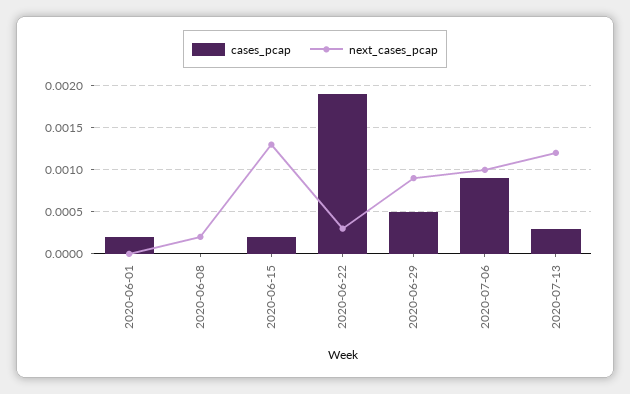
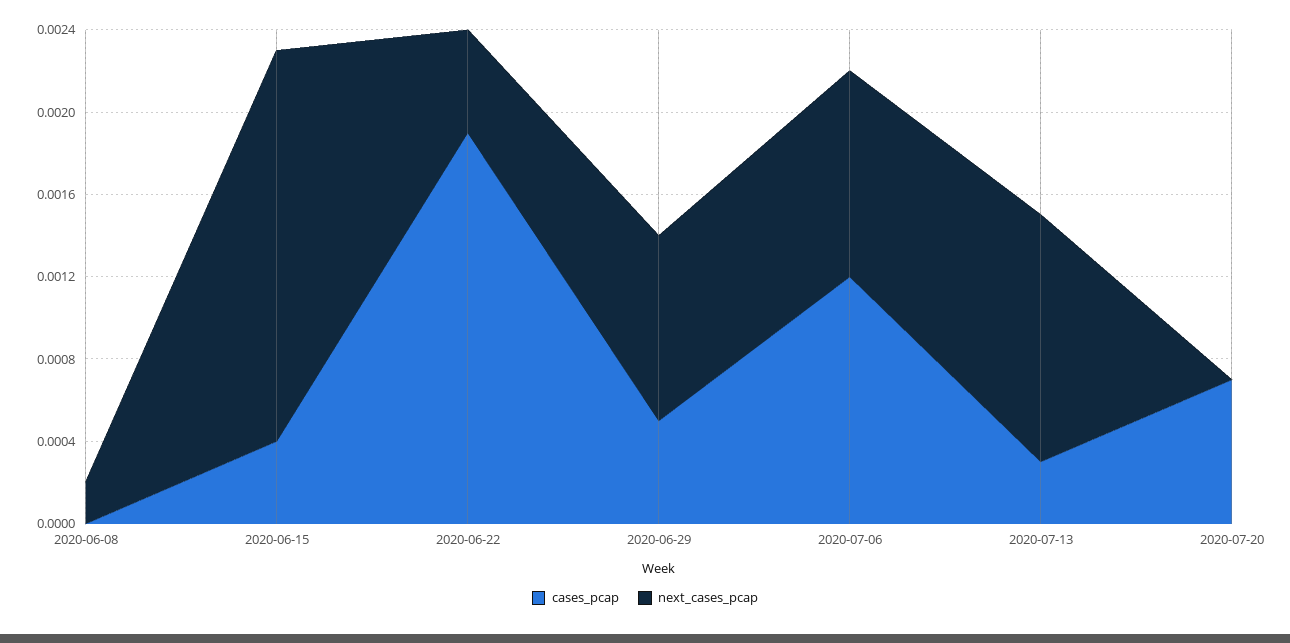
cases_pcap, 2020-06-01: 0.0002 -> none
next_cases_pcap, 2020-06-01: 0 -> none
cases_pcap, 2020-06-15: 0.0002 -> 0.0004
next_cases_pcap, 2020-06-15: 0.0013 -> 0.0019
next_cases_pcap, 2020-06-22: 0.0003 -> 0.0005
cases_pcap, 2020-07-06: 0.0009 -> 0.0012
cases_pcap, 2020-07-20: none -> 0.0007
next_cases_pcap, 2020-07-20: none -> 0

